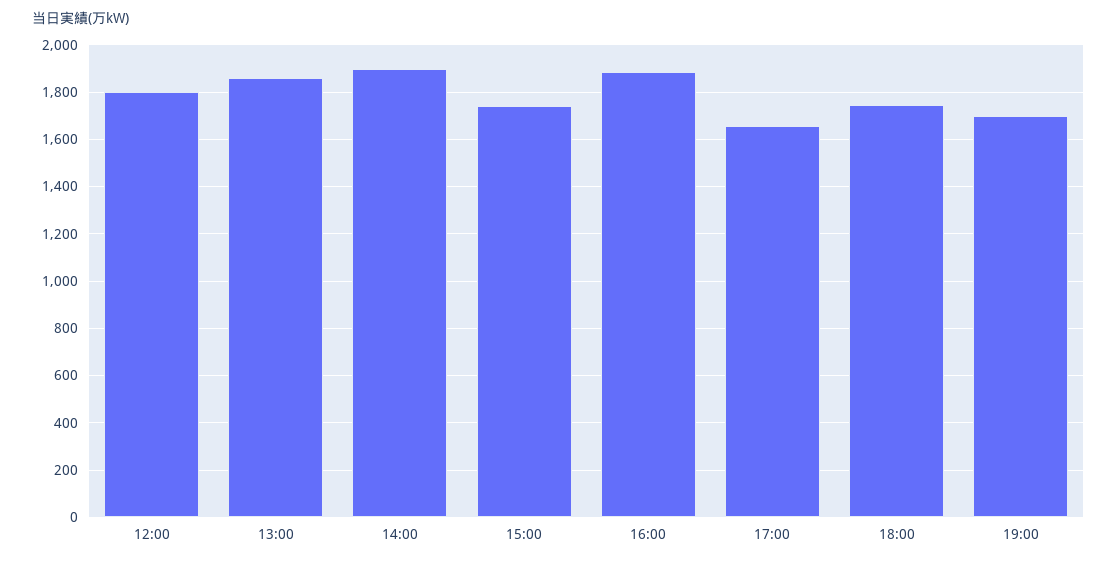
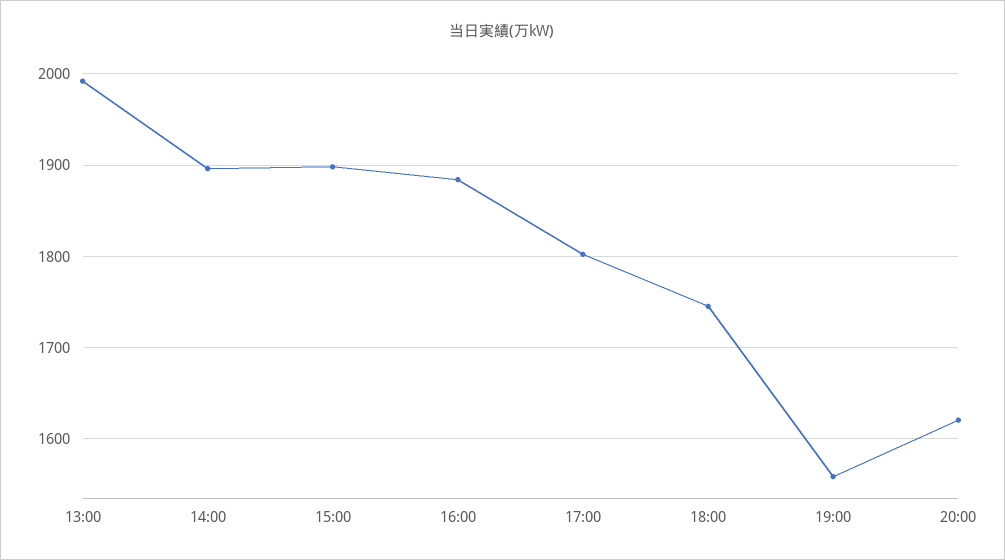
12:00: 1800 -> none
13:00: 1850 -> 1990
15:00: 1750 -> 1900
17:00: 1650 -> 1800
19:00: 1700 -> 1560
20:00: none -> 1620

